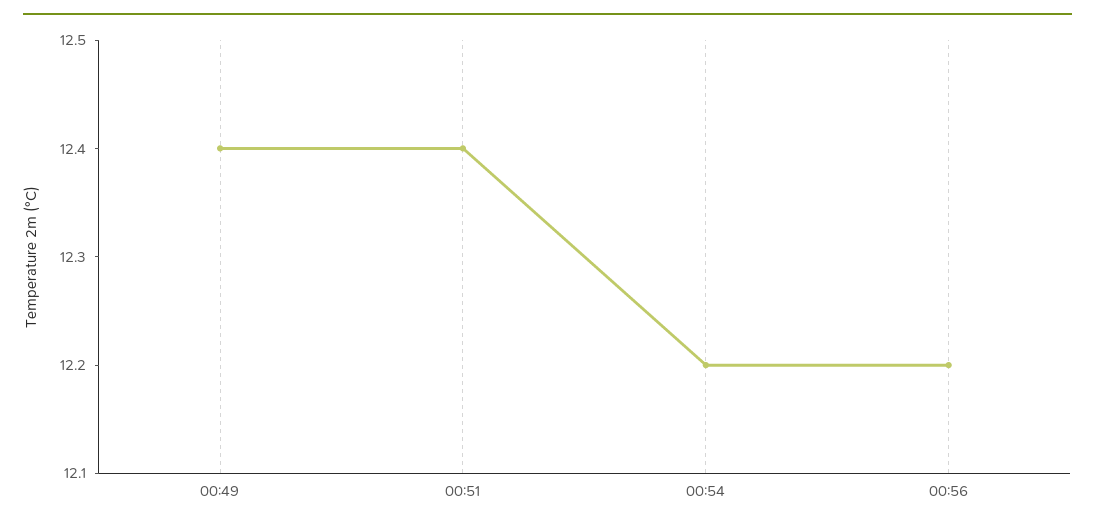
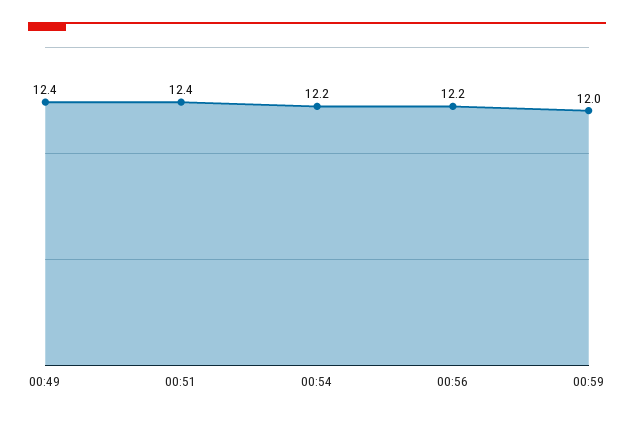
00:59: none -> 12

